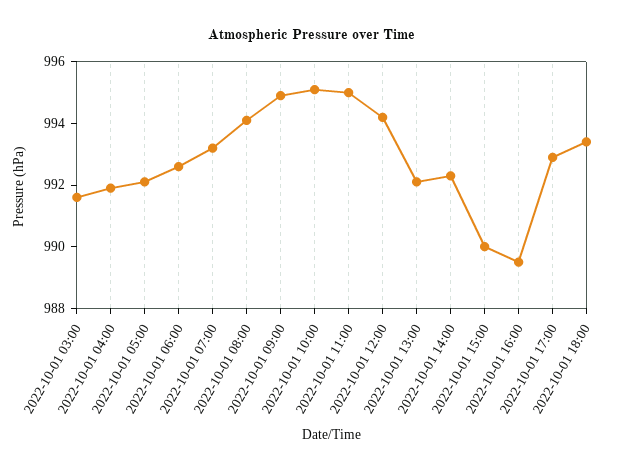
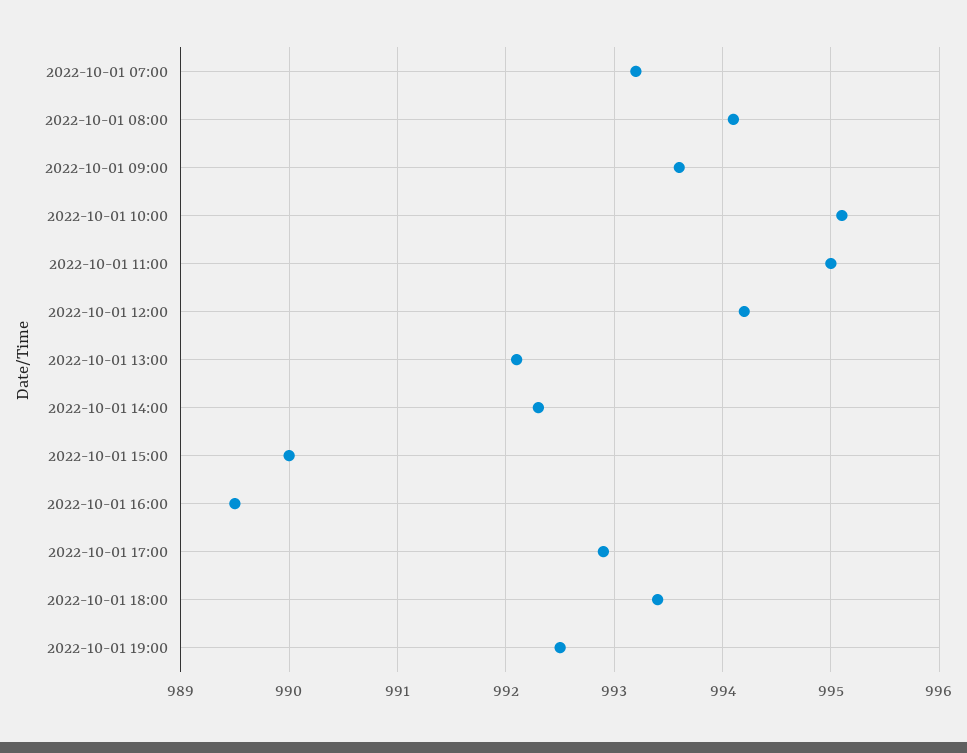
2022-10-01 03:00: 991.5 -> none
2022-10-01 04:00: 992 -> none
2022-10-01 05:00: 992 -> none
2022-10-01 06:00: 992.5 -> none
2022-10-01 09:00: 995 -> 993.6
2022-10-01 19:00: none -> 992.5

